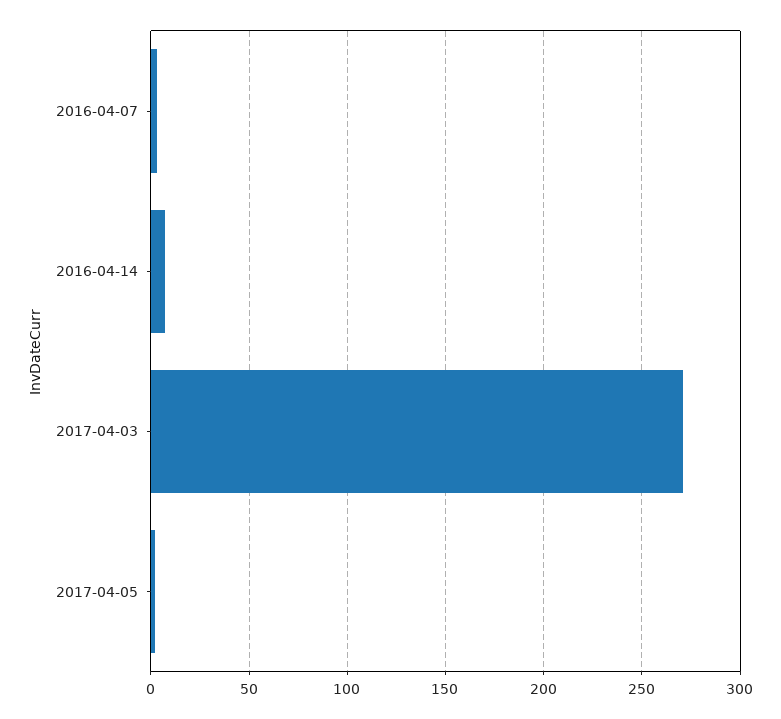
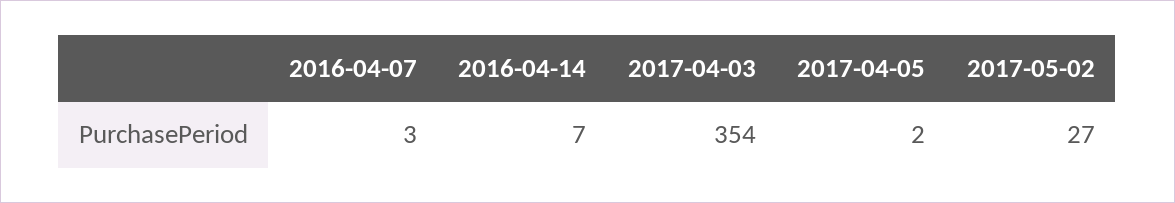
2017-04-03: 270 -> 354
2017-05-02: none -> 27

